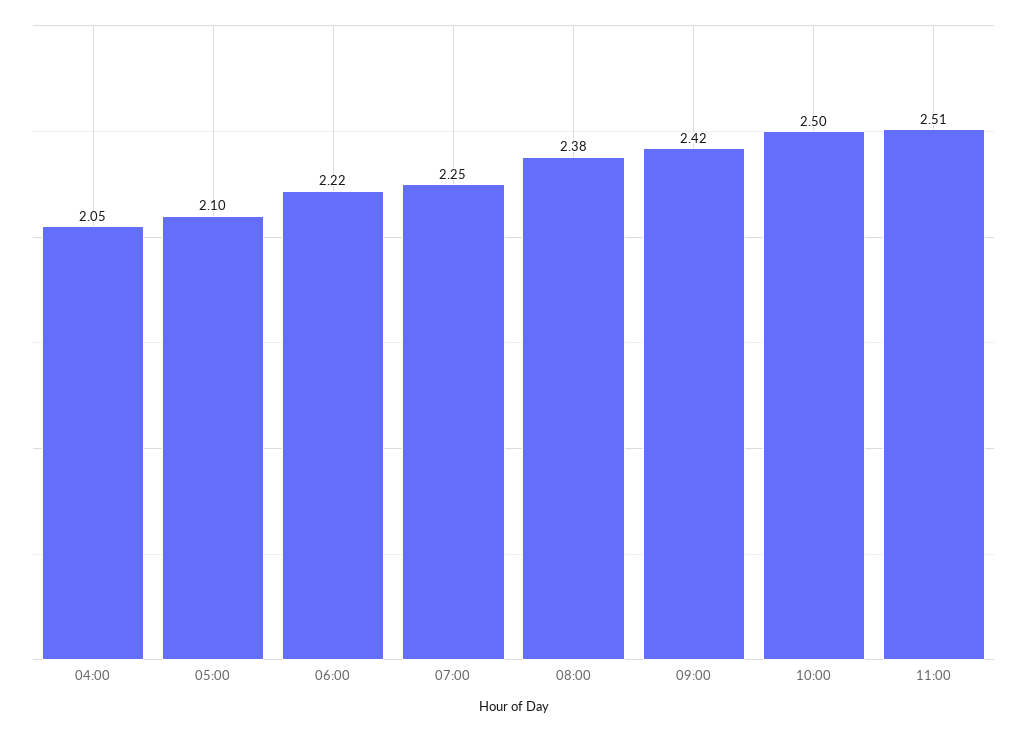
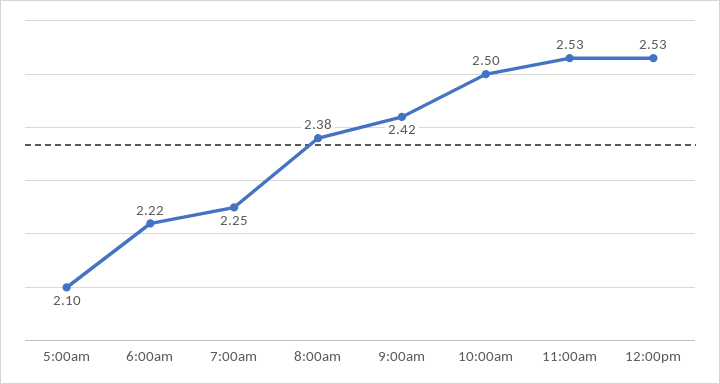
04:00: 2.05 -> none
11:00: 2.51 -> 2.53
12:00pm: none -> 2.53

